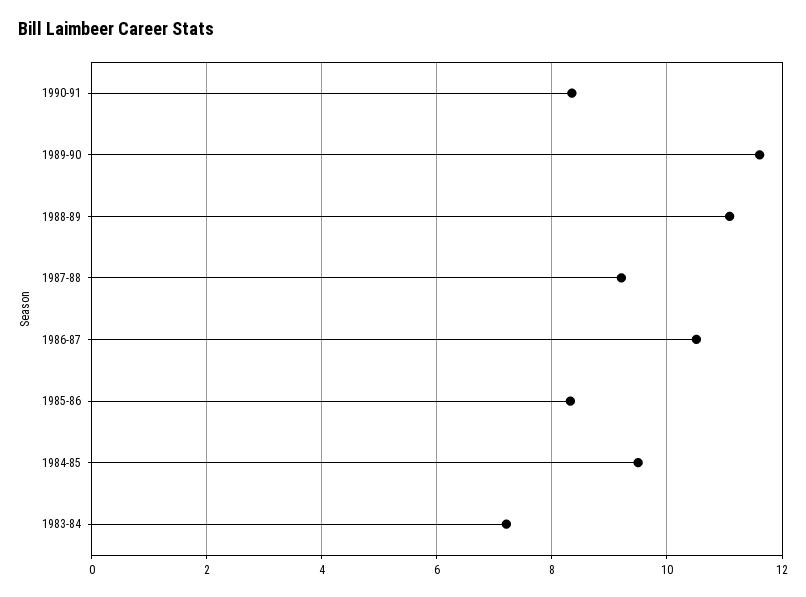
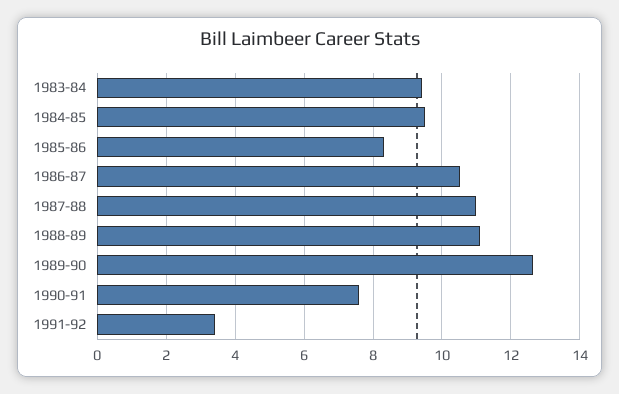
1990-91: 8.4 -> 7.6
1989-90: 11.6 -> 12.6
1987-88: 9.2 -> 11
1983-84: 7.2 -> 9.4
1991-92: none -> 3.4

